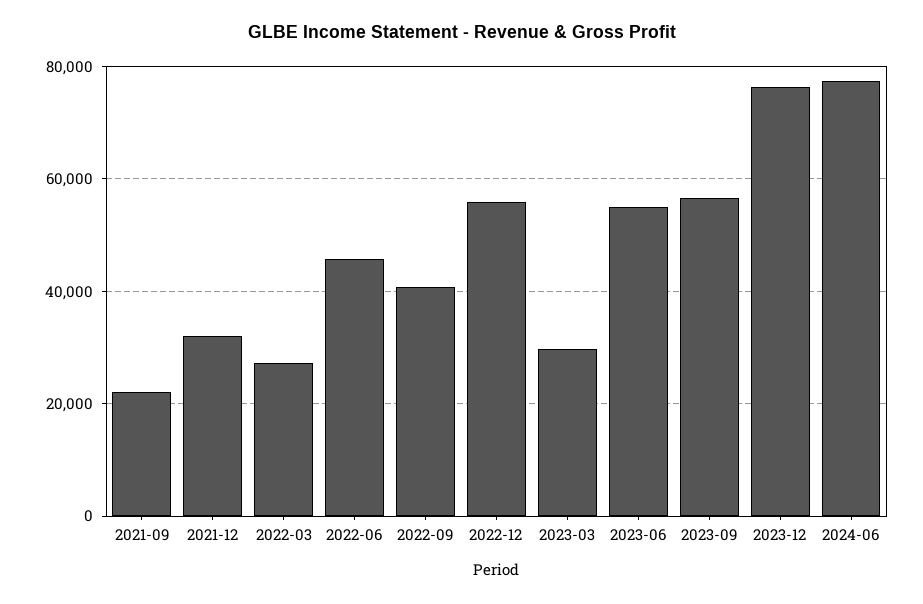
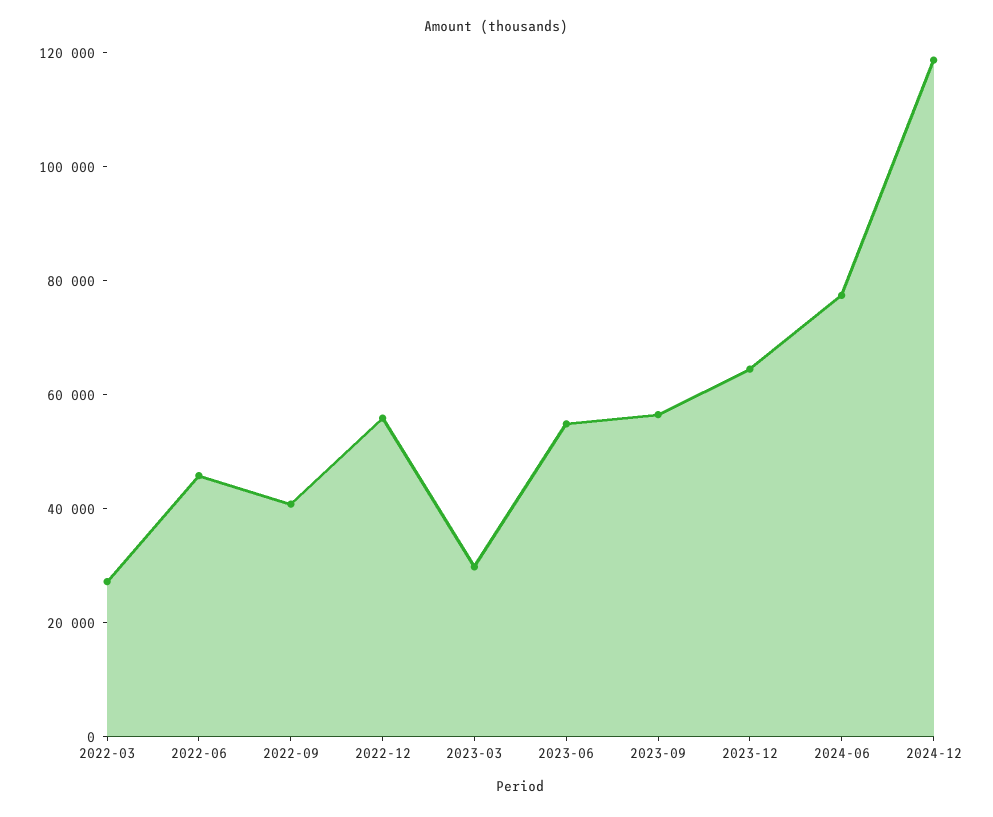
2021-09: 22000 -> none
2021-12: 32000 -> none
2023-12: 76000 -> 65000
2024-12: none -> 120000

